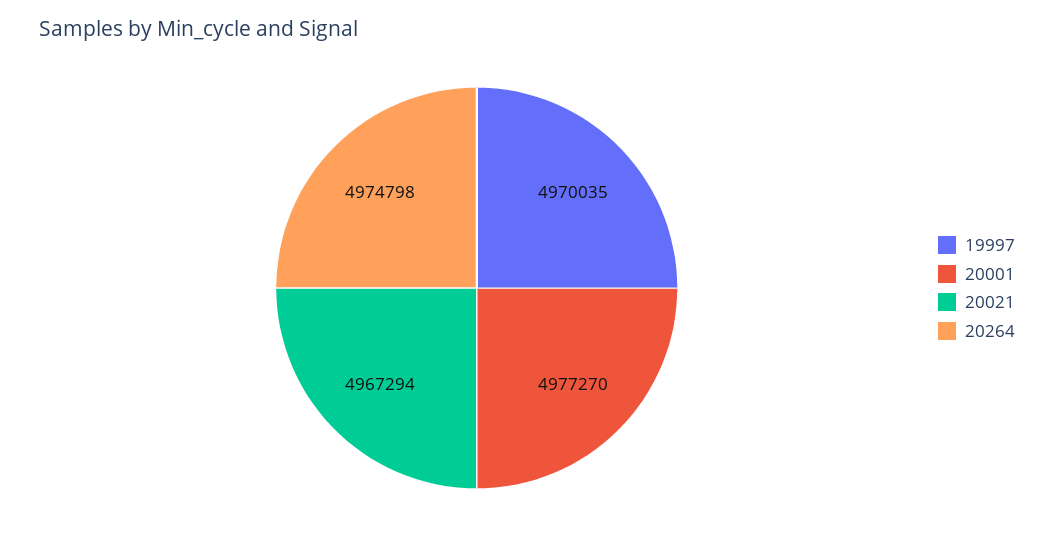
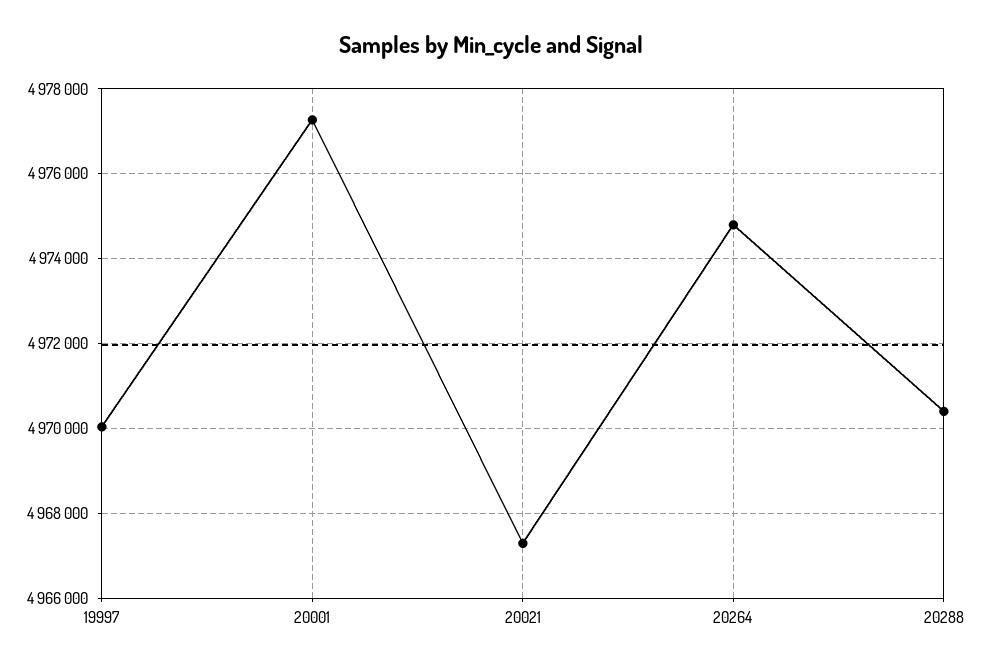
20288: none -> 4970400

